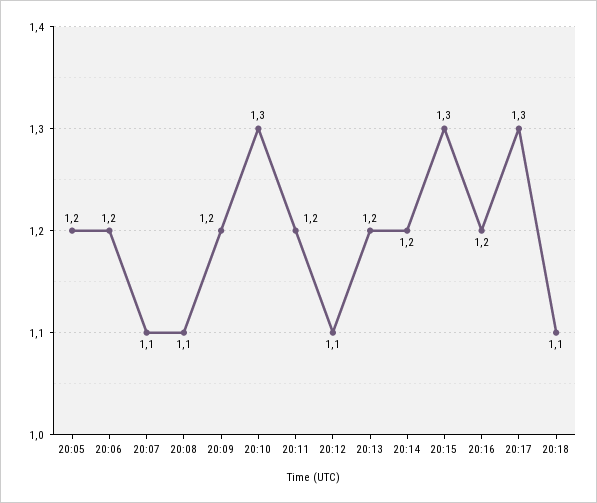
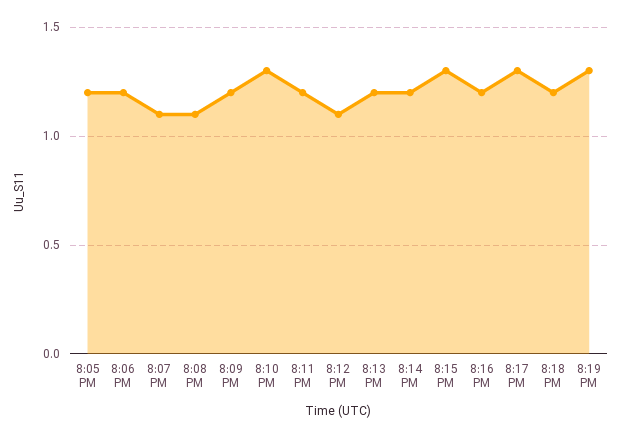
20:18: 1.1 -> 1.2
8:19 PM: none -> 1.3

